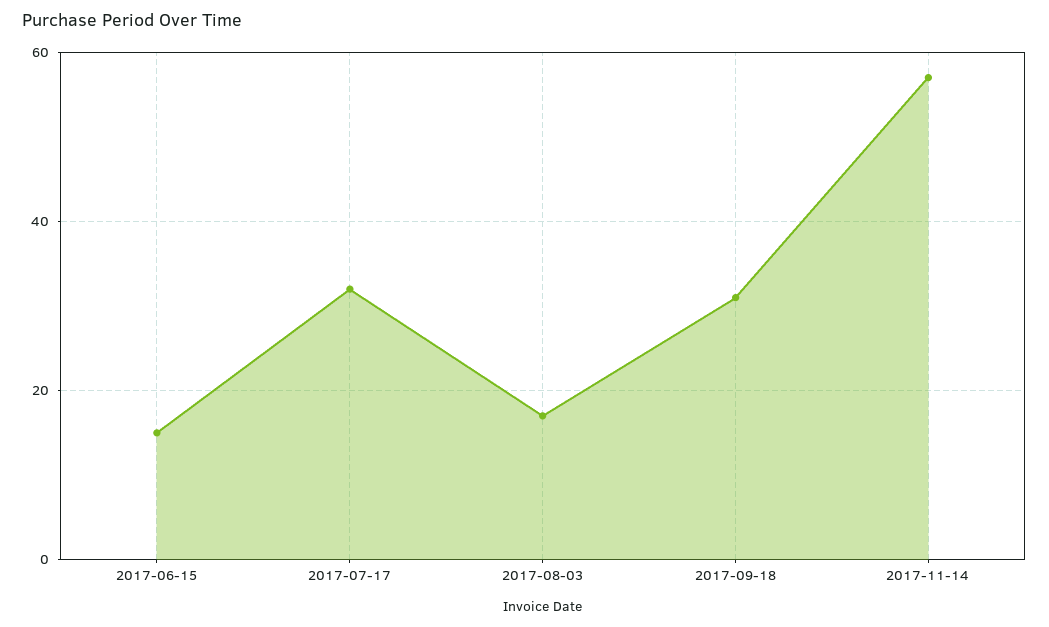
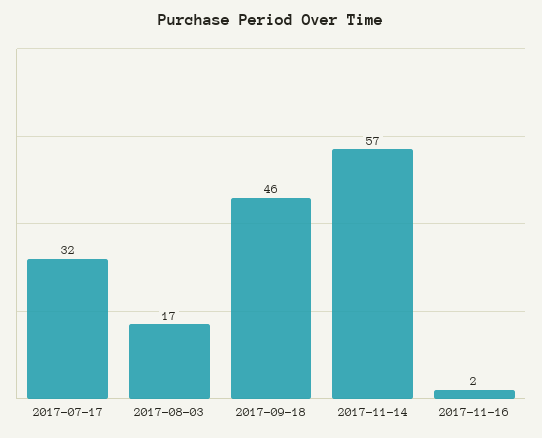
2017-06-15: 15 -> none
2017-09-18: 30 -> 46
2017-11-16: none -> 2

